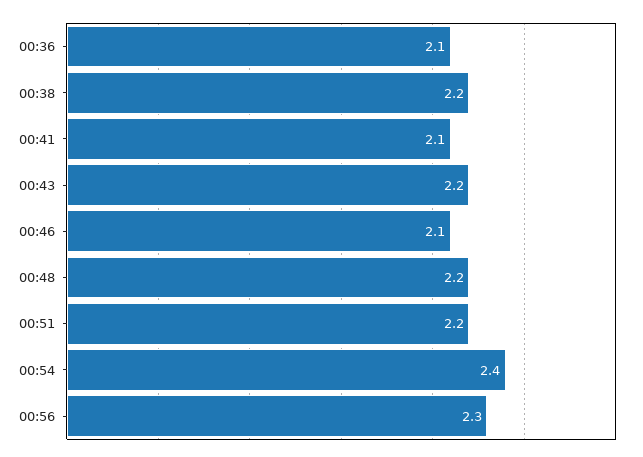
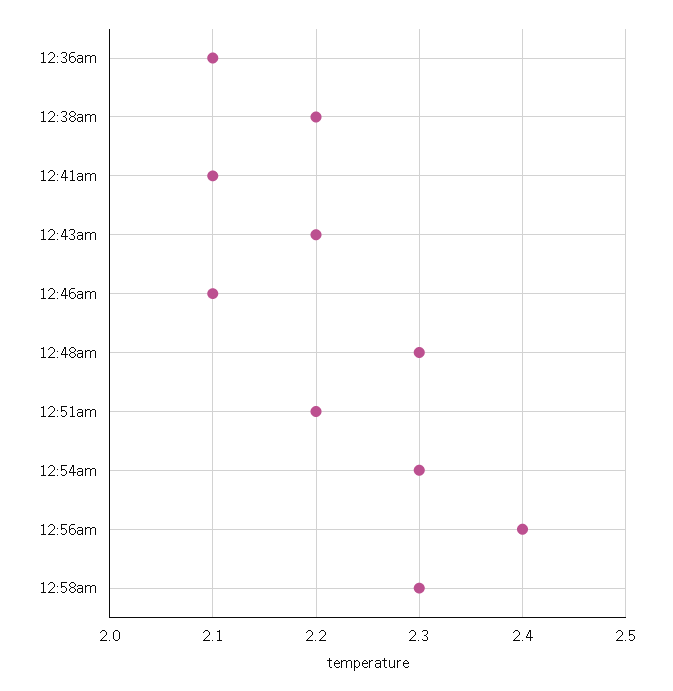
00:48: 2.2 -> 2.3
00:54: 2.4 -> 2.3
00:56: 2.3 -> 2.4
12:58am: none -> 2.3

